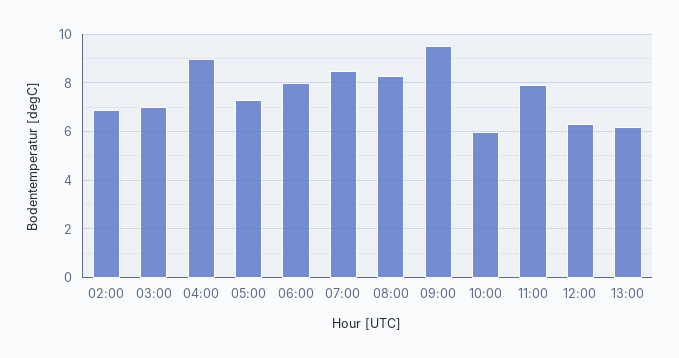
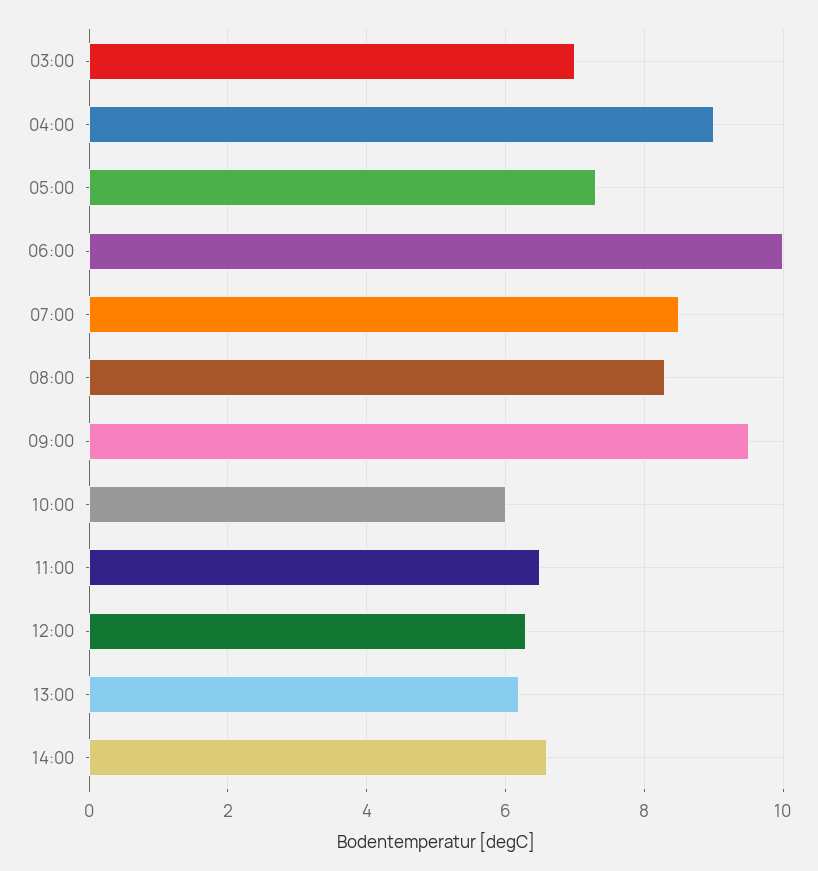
02:00: 7 -> none
06:00: 8 -> 10
11:00: 8 -> 6.5
14:00: none -> 6.5

